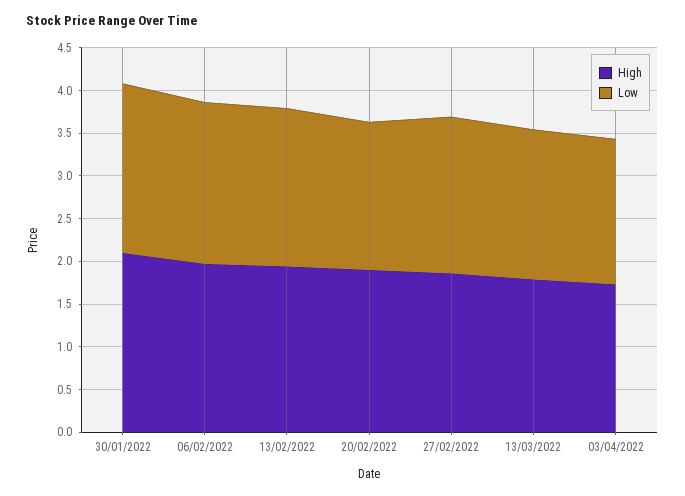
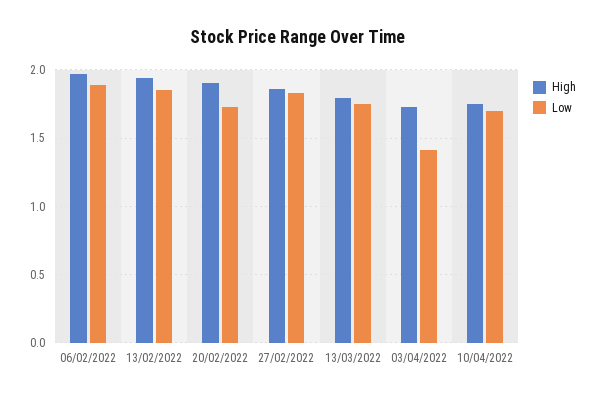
High, 30/01/2022: 2.1 -> none
Low, 30/01/2022: 2 -> none
Low, 03/04/2022: 1.7 -> 1.4
High, 10/04/2022: none -> 1.75
Low, 10/04/2022: none -> 1.7

